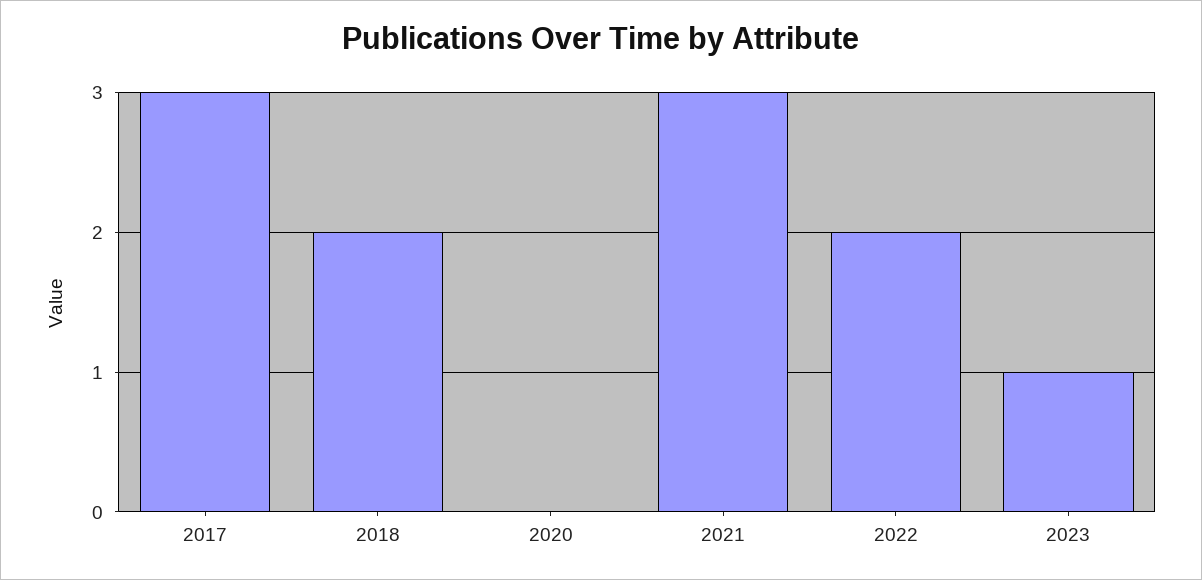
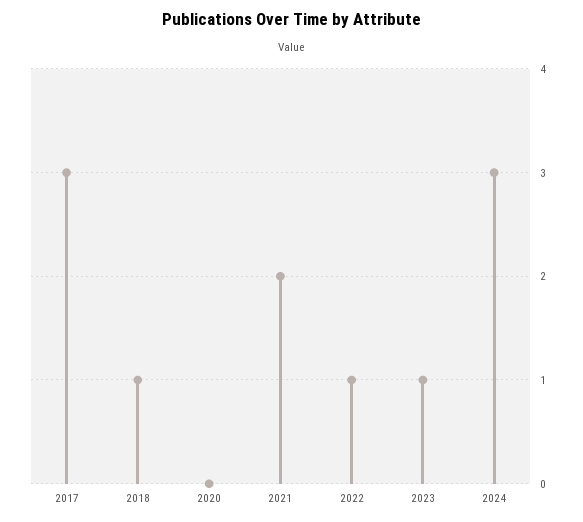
2018: 2 -> 1
2021: 3 -> 2
2022: 2 -> 1
2024: none -> 3

